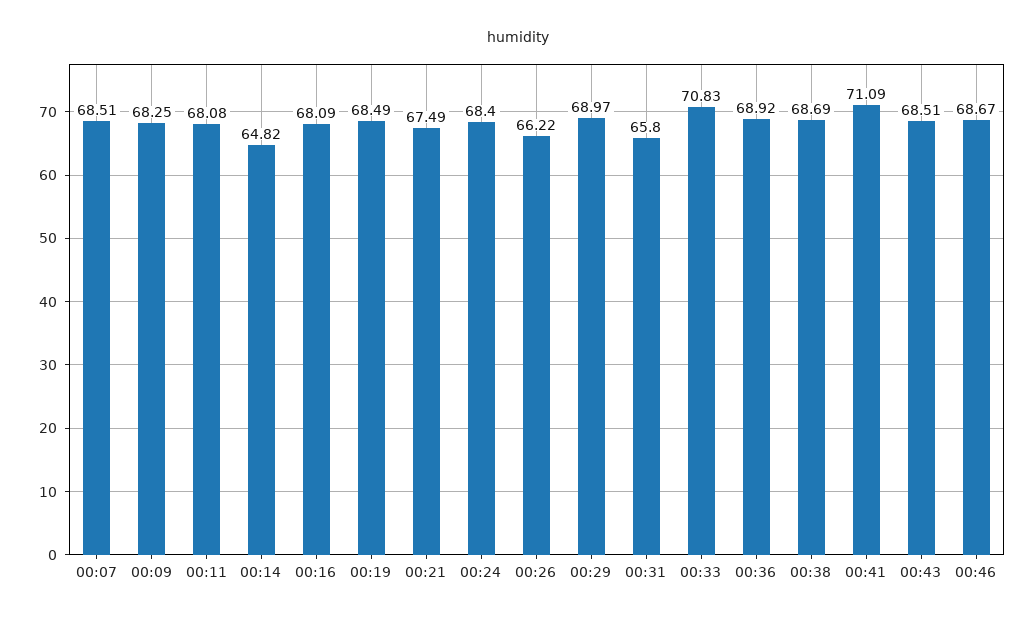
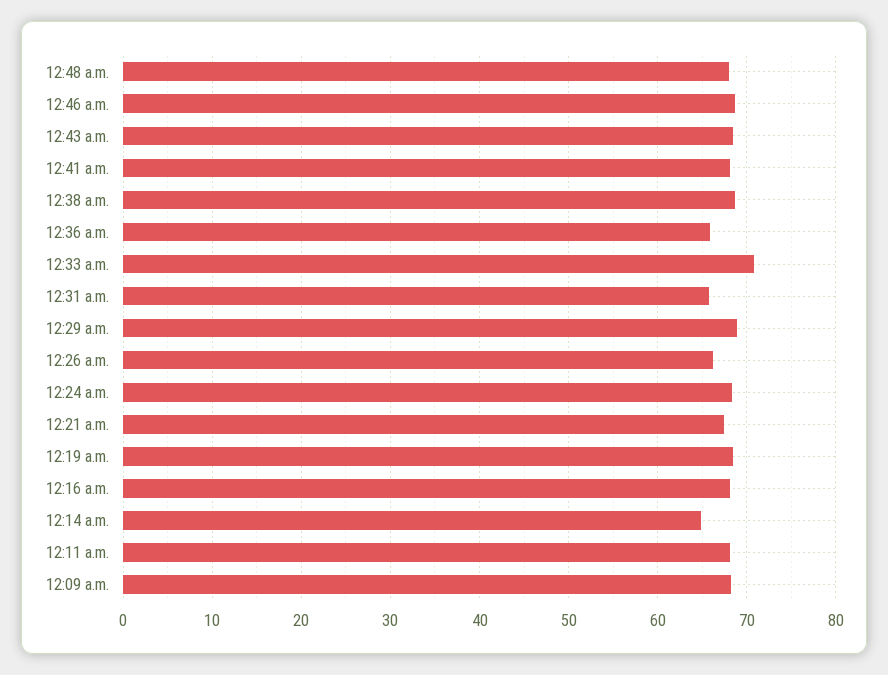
00:07: 68.51 -> none
00:36: 68.92 -> 66
00:41: 71.09 -> 68
12:48 a.m.: none -> 68

